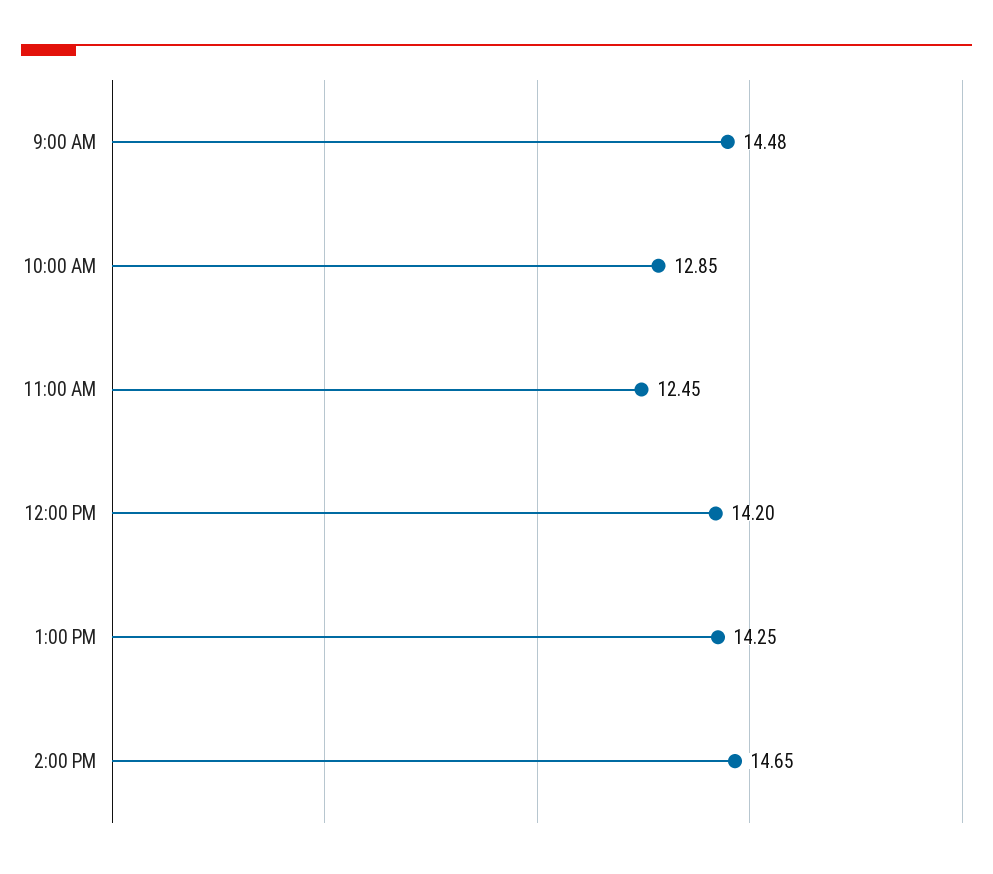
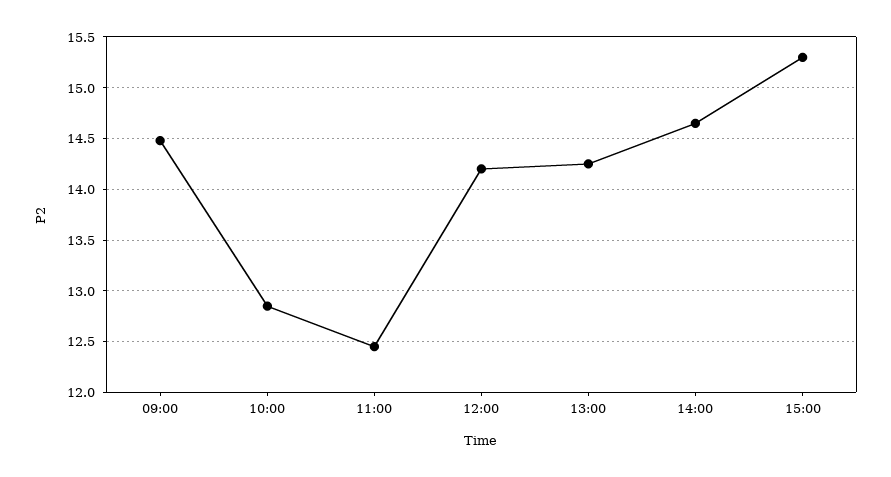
15:00: none -> 15.3

